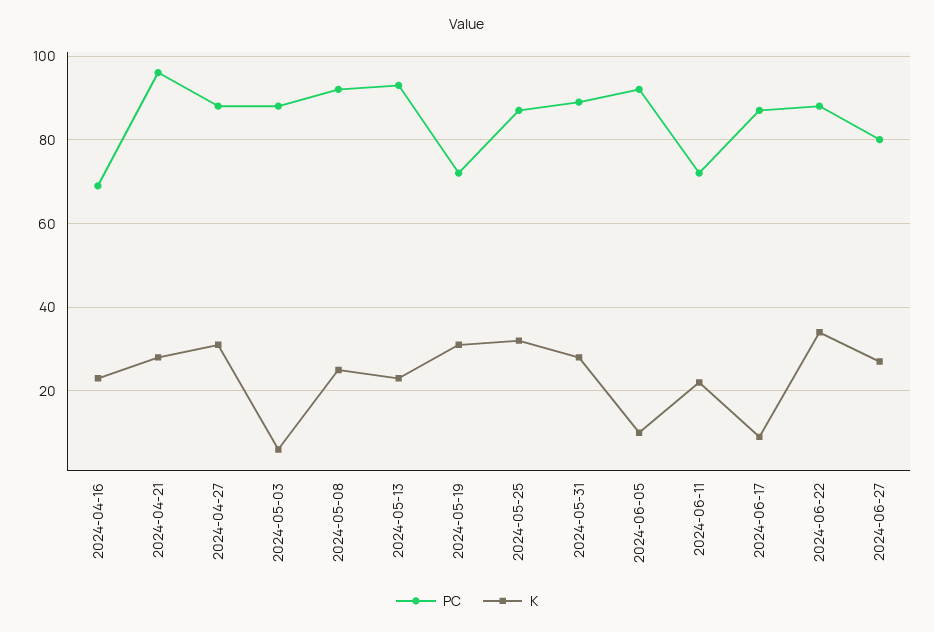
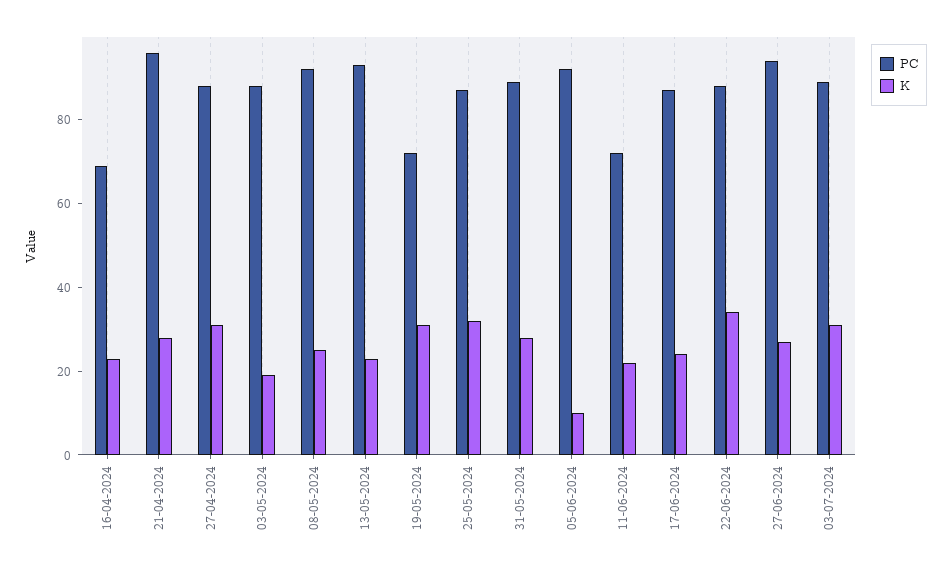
K, 2024-05-03: 5 -> 20
K, 2024-06-17: 10 -> 25
PC, 2024-06-27: 80 -> 95
PC, 03-07-2024: none -> 90
K, 03-07-2024: none -> 30

